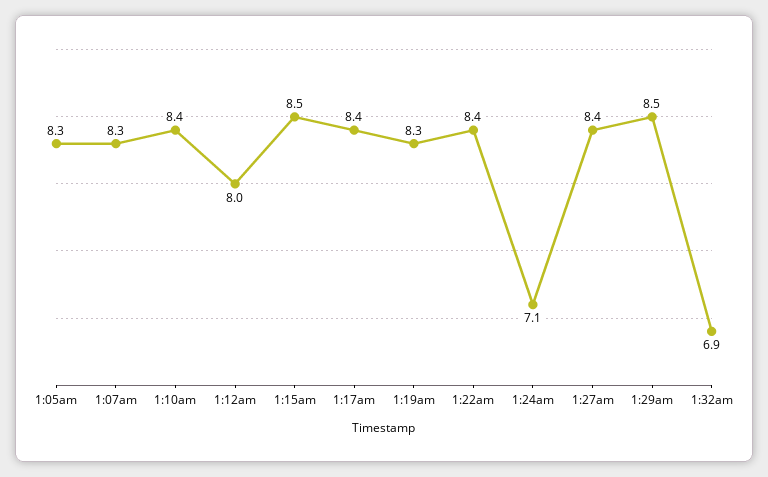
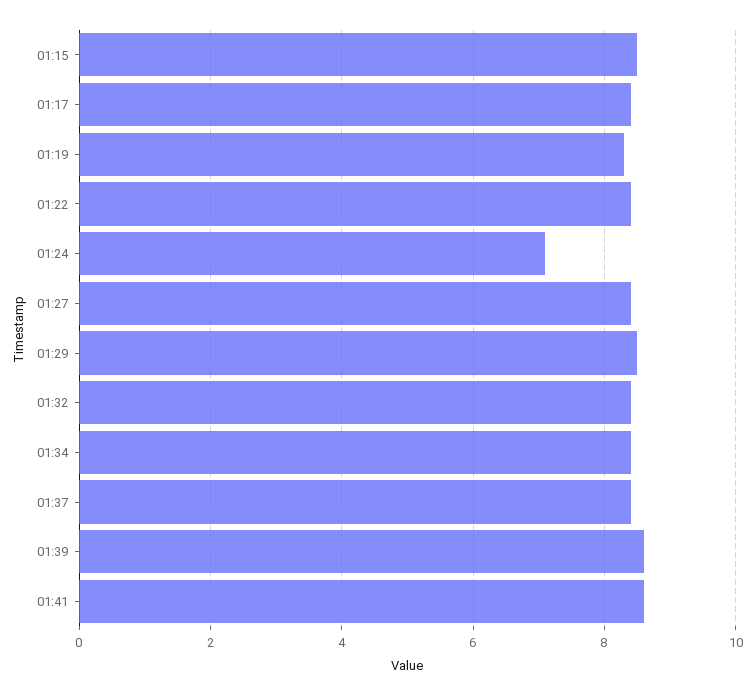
1:05am: 8.3 -> none
1:07am: 8.3 -> none
1:10am: 8.4 -> none
1:12am: 8 -> none
1:32am: 6.9 -> 8.5
01:34: none -> 8.5
01:37: none -> 8.5
01:39: none -> 8.5
01:41: none -> 8.5

